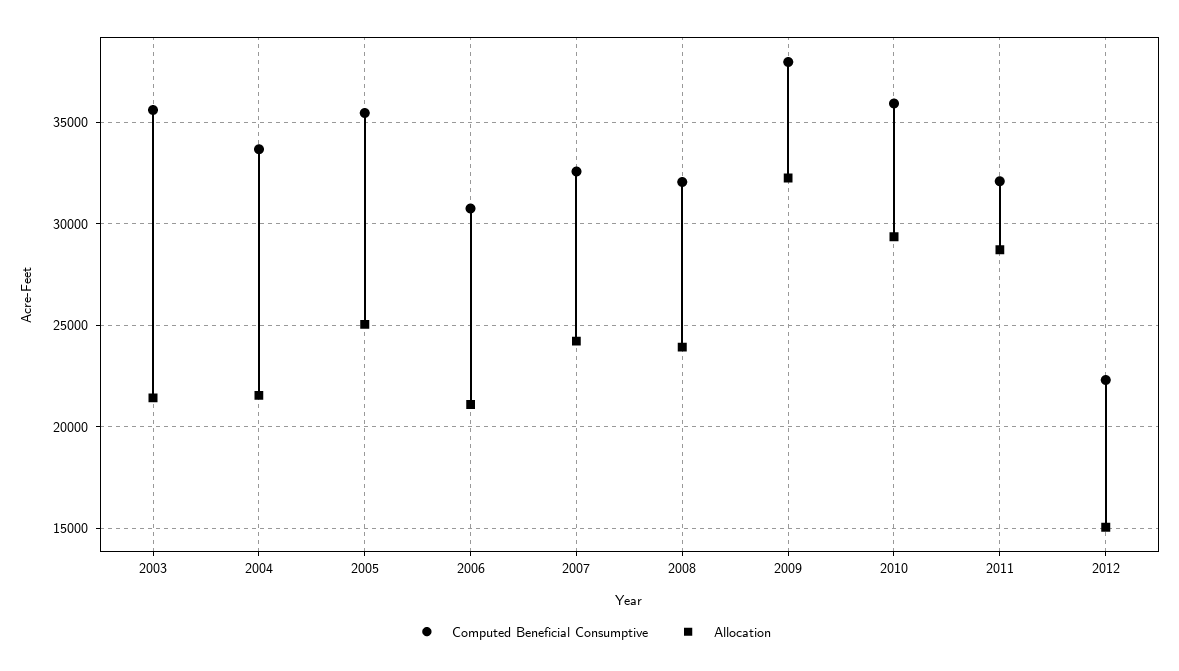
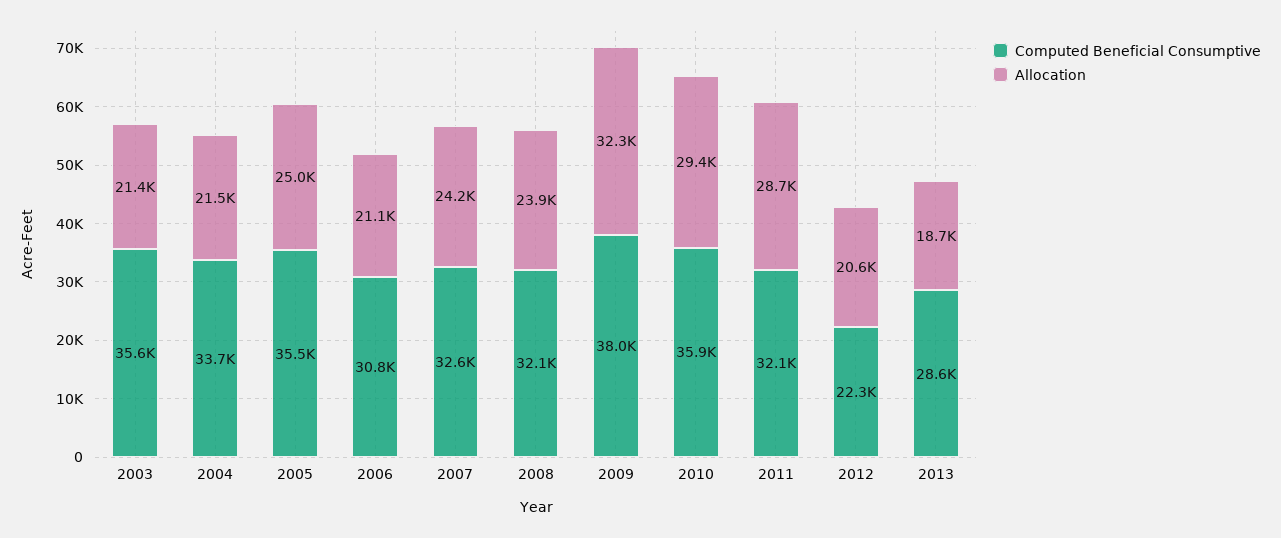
Allocation, 2012: 15000 -> 20600
Computed Beneficial Consumptive, 2013: none -> 28600
Allocation, 2013: none -> 18700

